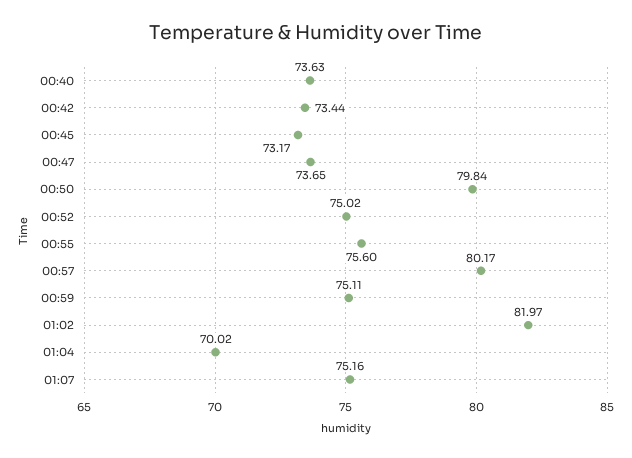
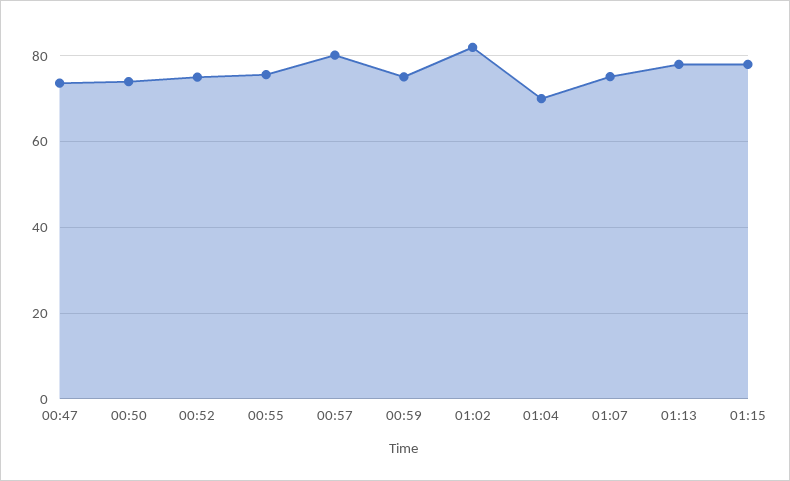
00:40: 73.63 -> none
00:42: 73.44 -> none
00:45: 73.17 -> none
00:50: 79.84 -> 74
01:13: none -> 78
01:15: none -> 78

